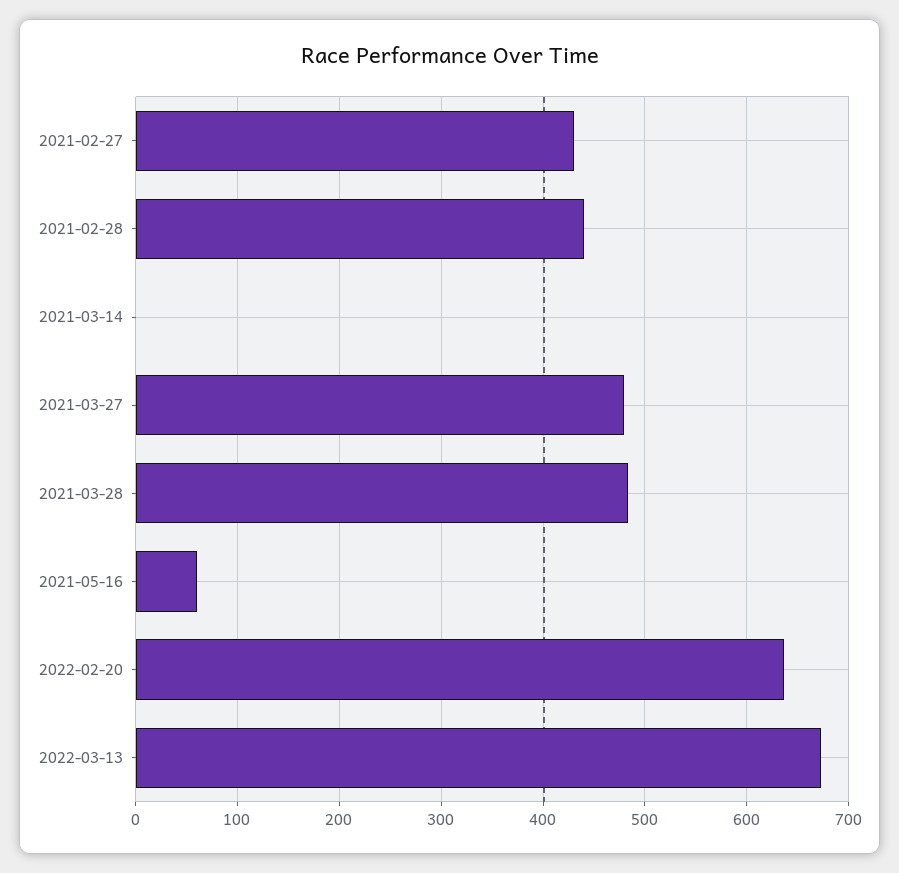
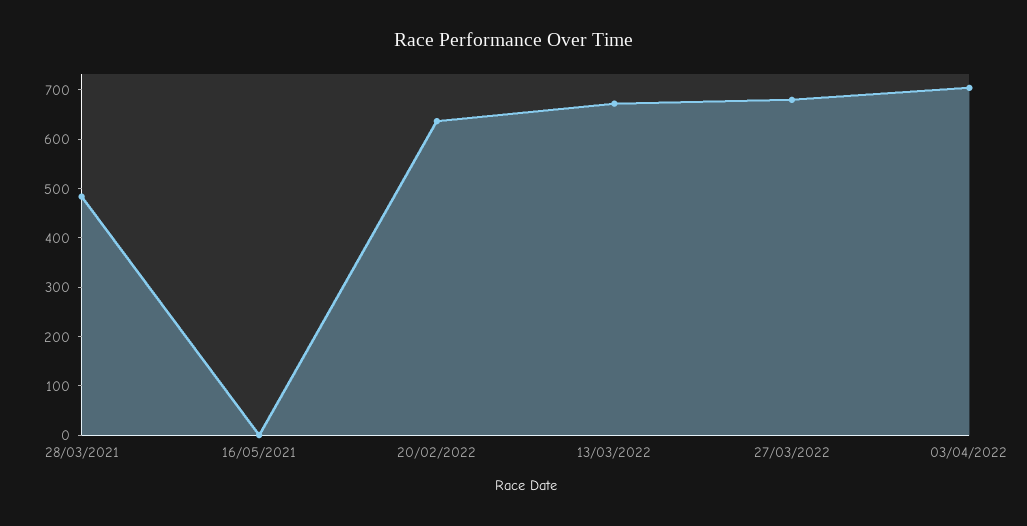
2021-02-27: 430 -> none
2021-02-28: 440 -> none
2021-03-14: 0 -> none
2021-03-27: 480 -> none
2021-05-16: 60 -> 0
27/03/2022: none -> 680
03/04/2022: none -> 700

